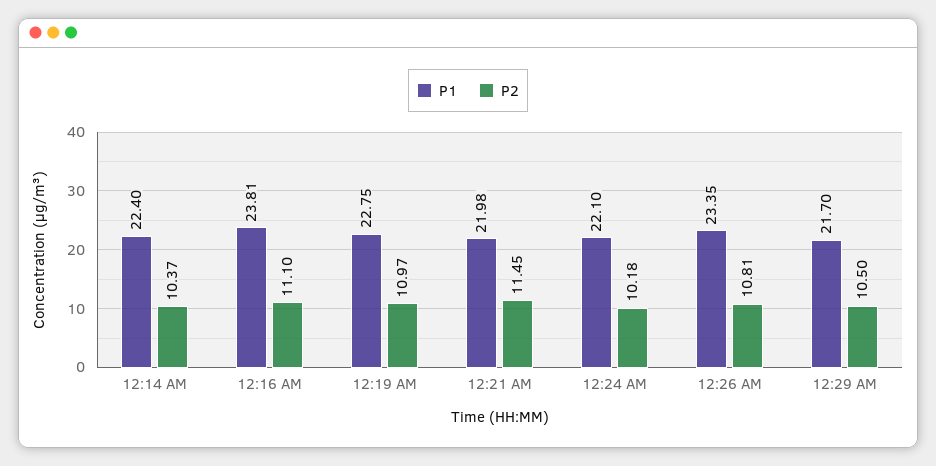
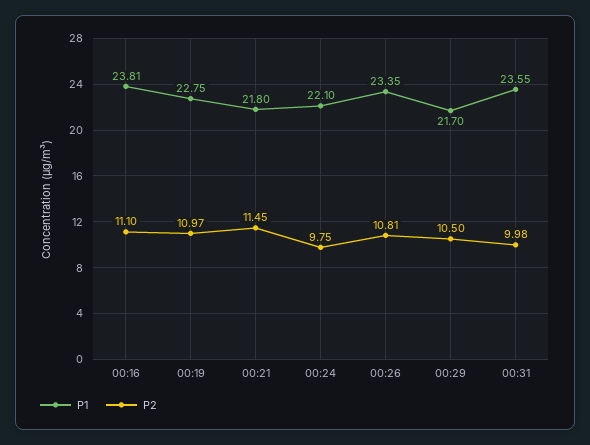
P1, 12:14 AM: 22.4 -> none
P2, 12:14 AM: 10.37 -> none
P1, 12:21 AM: 21.98 -> 21.8
P2, 12:24 AM: 10.18 -> 9.75
P1, 00:31: none -> 23.55
P2, 00:31: none -> 9.98

